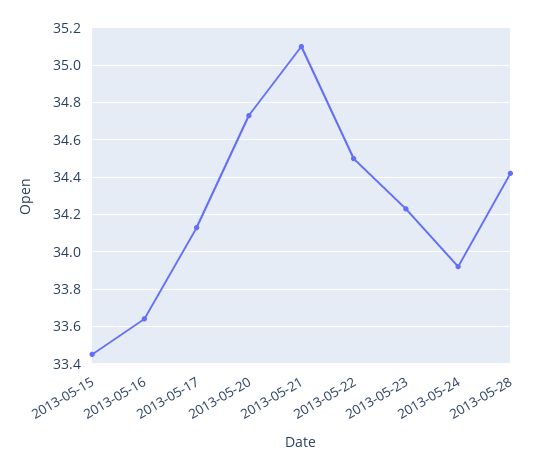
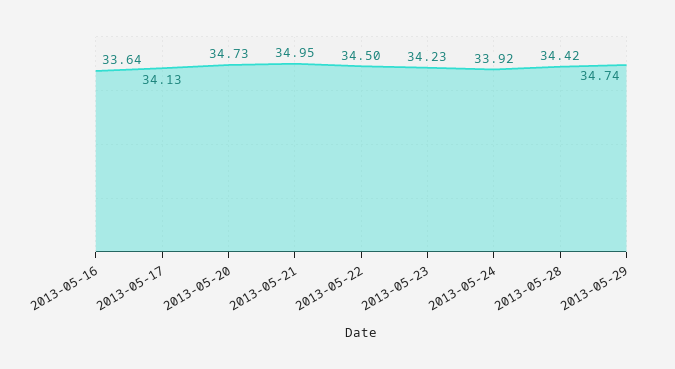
2013-05-15: 33.45 -> none
2013-05-21: 35.1 -> 34.95
2013-05-29: none -> 34.74

